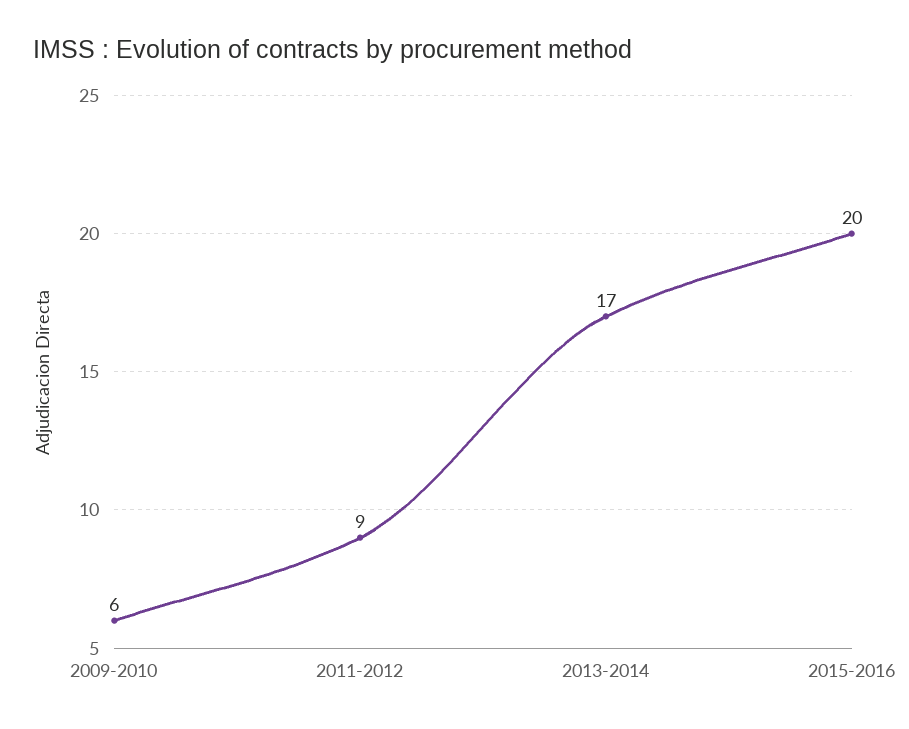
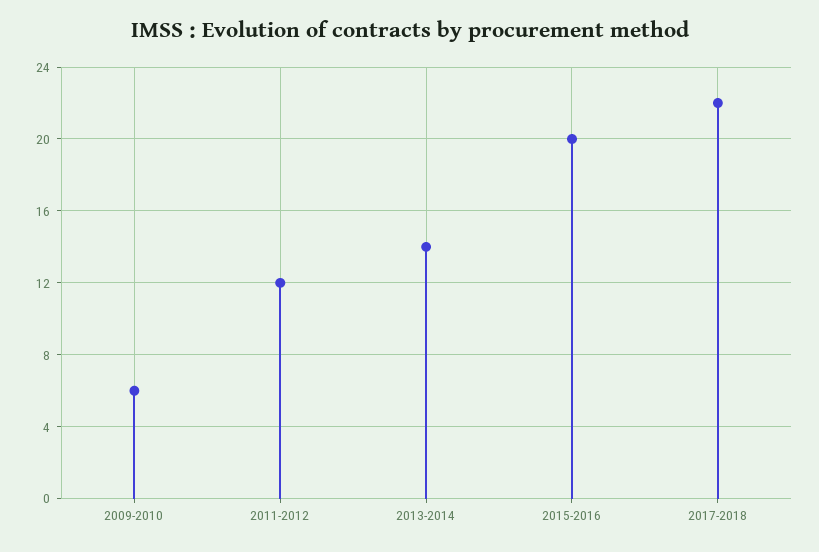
2011-2012: 9 -> 12
2013-2014: 17 -> 14
2017-2018: none -> 22

